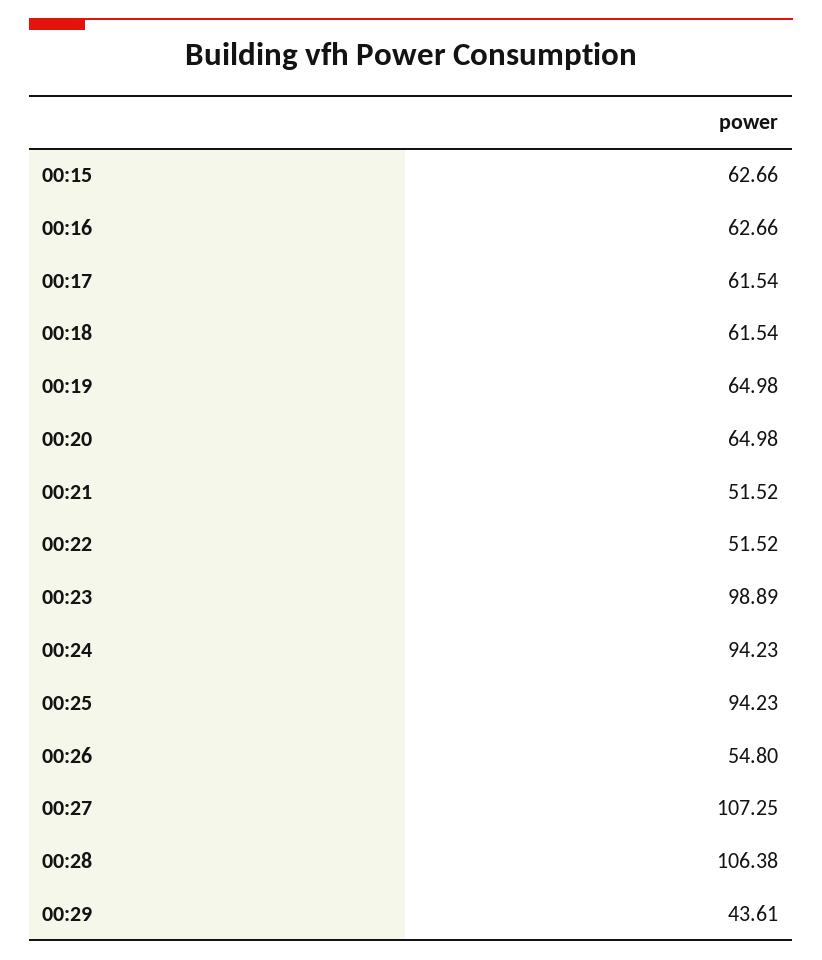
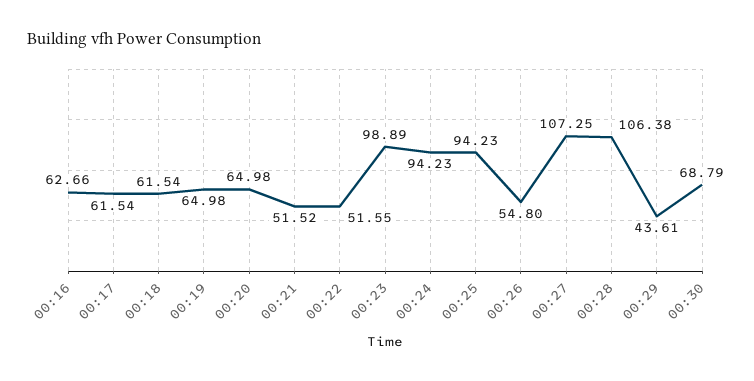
00:15: 62.66 -> none
00:22: 51.52 -> 51.55
00:30: none -> 68.79

